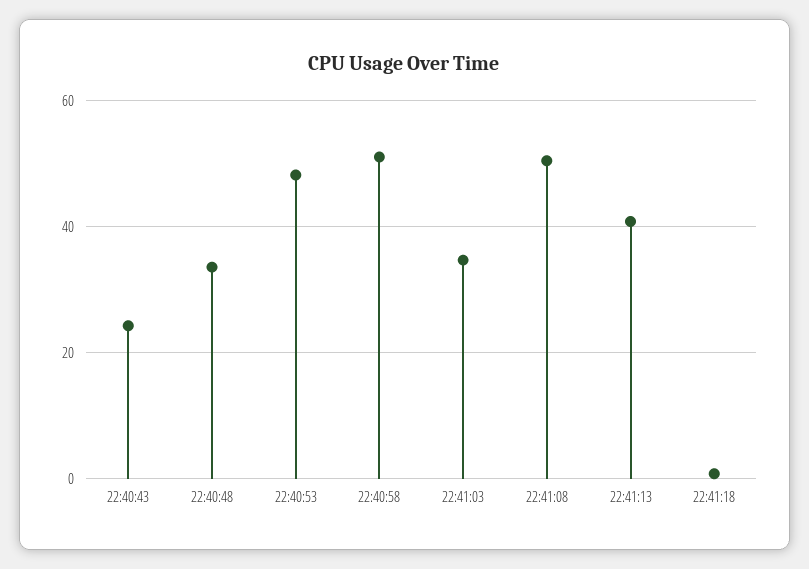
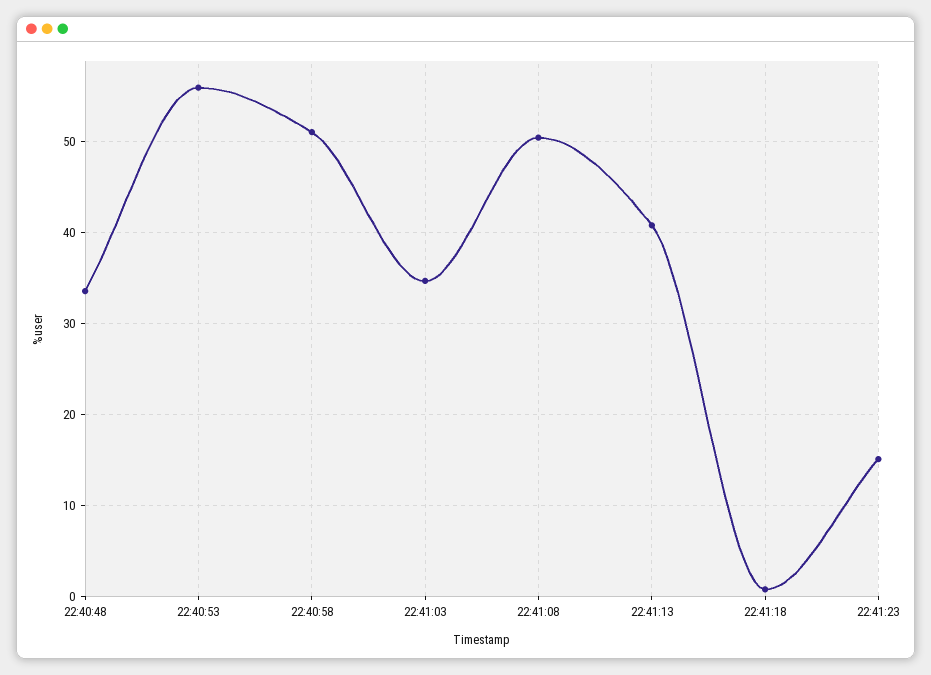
22:40:43: 24 -> none
22:40:53: 48 -> 56
22:41:23: none -> 15

